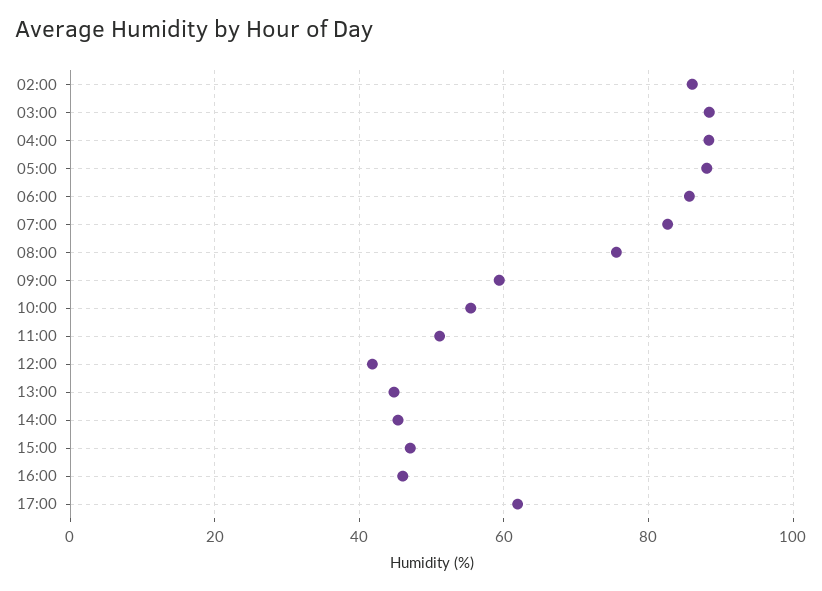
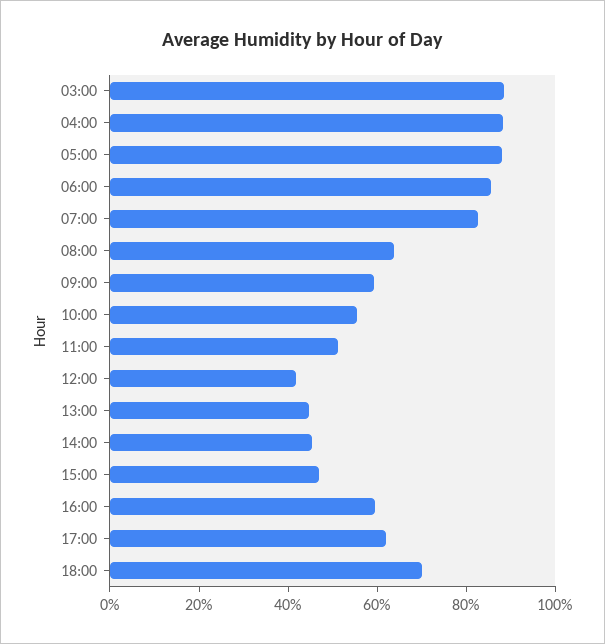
02:00: 86 -> none
08:00: 76 -> 65
16:00: 46 -> 60
18:00: none -> 70

